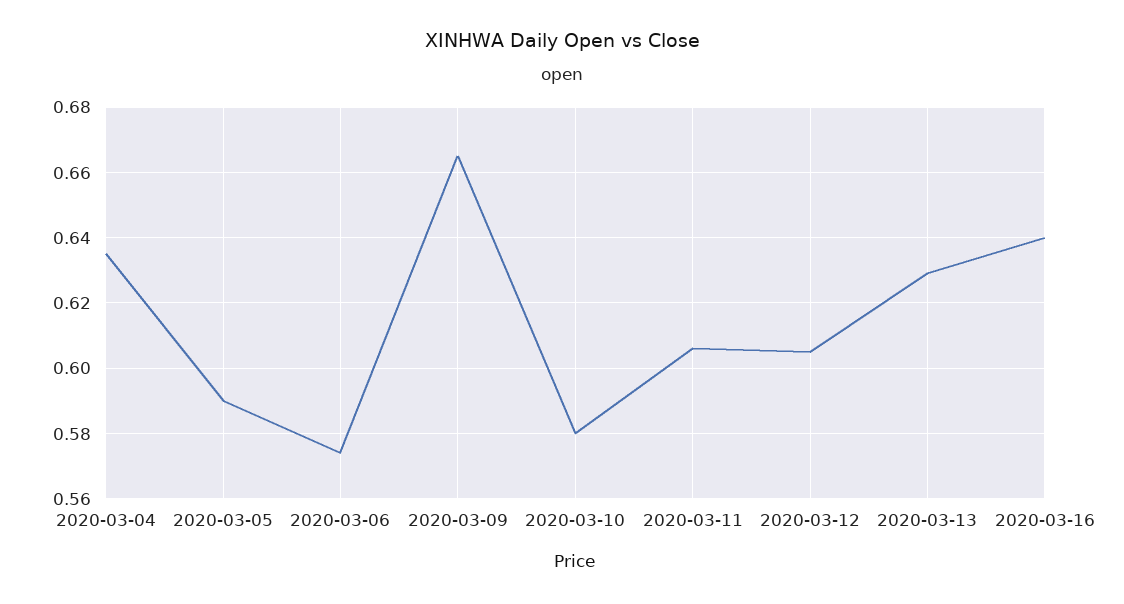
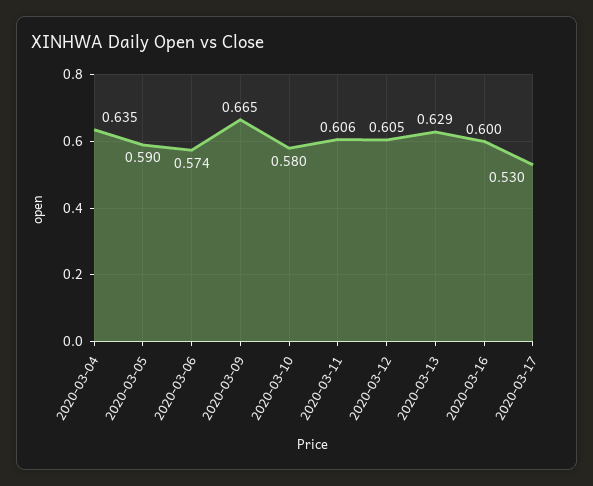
2020-03-16: 0.64 -> 0.6
2020-03-17: none -> 0.53

